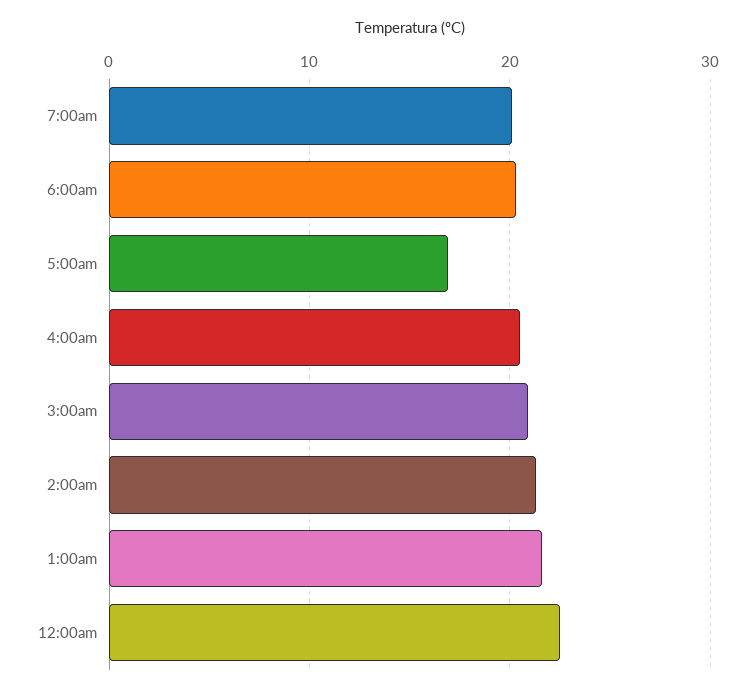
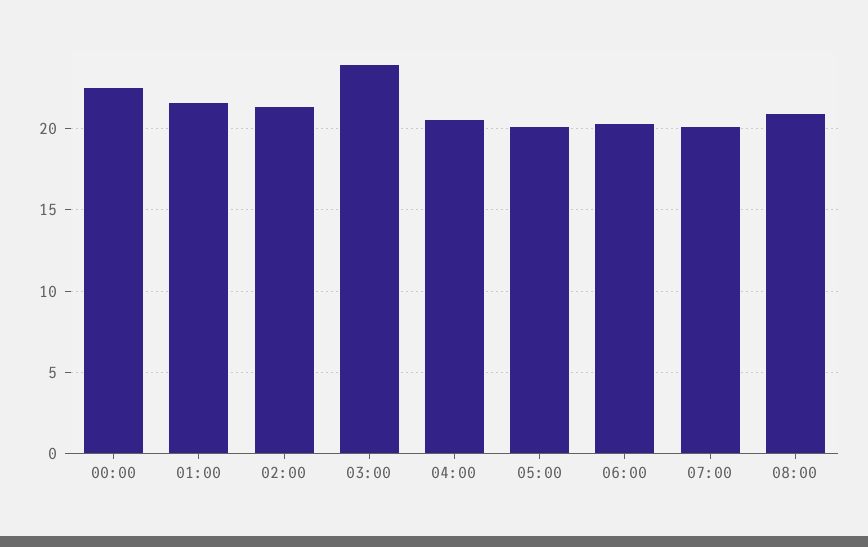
5:00am: 17 -> 20
3:00am: 21 -> 24
08:00: none -> 21

